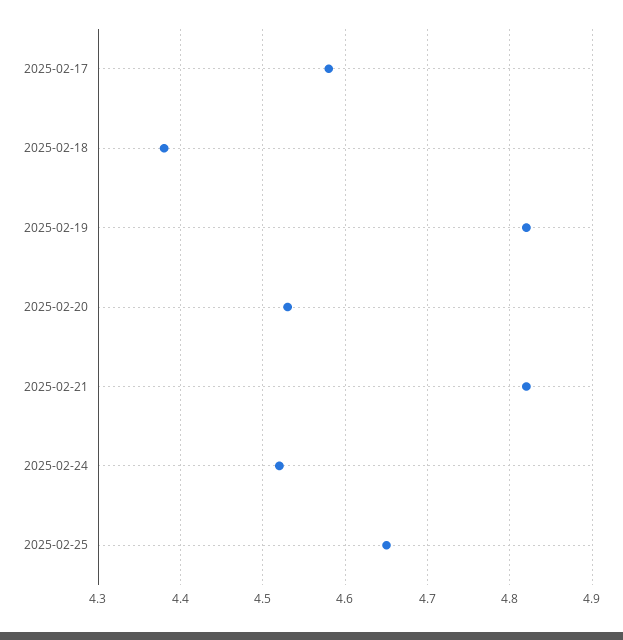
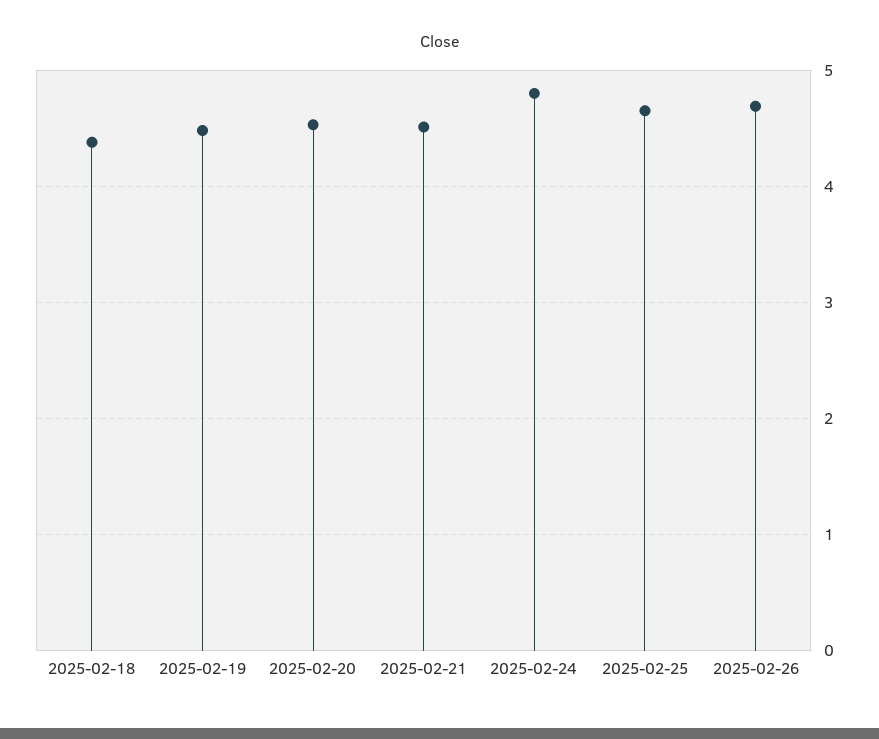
2025-02-17: 4.58 -> none
2025-02-19: 4.82 -> 4.5
2025-02-21: 4.82 -> 4.5
2025-02-24: 4.52 -> 4.8
2025-02-26: none -> 4.7

